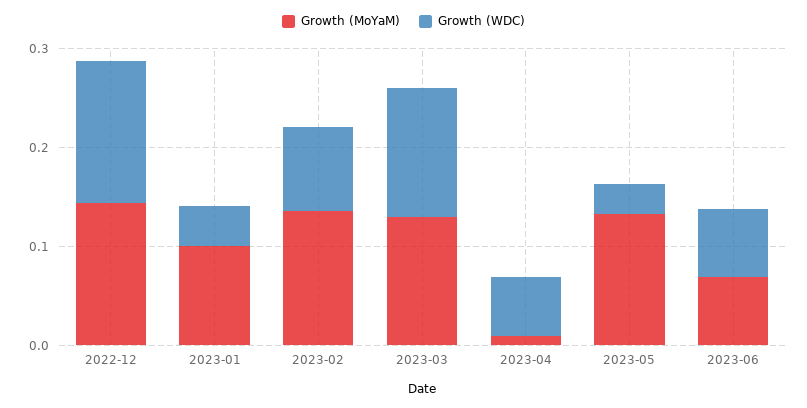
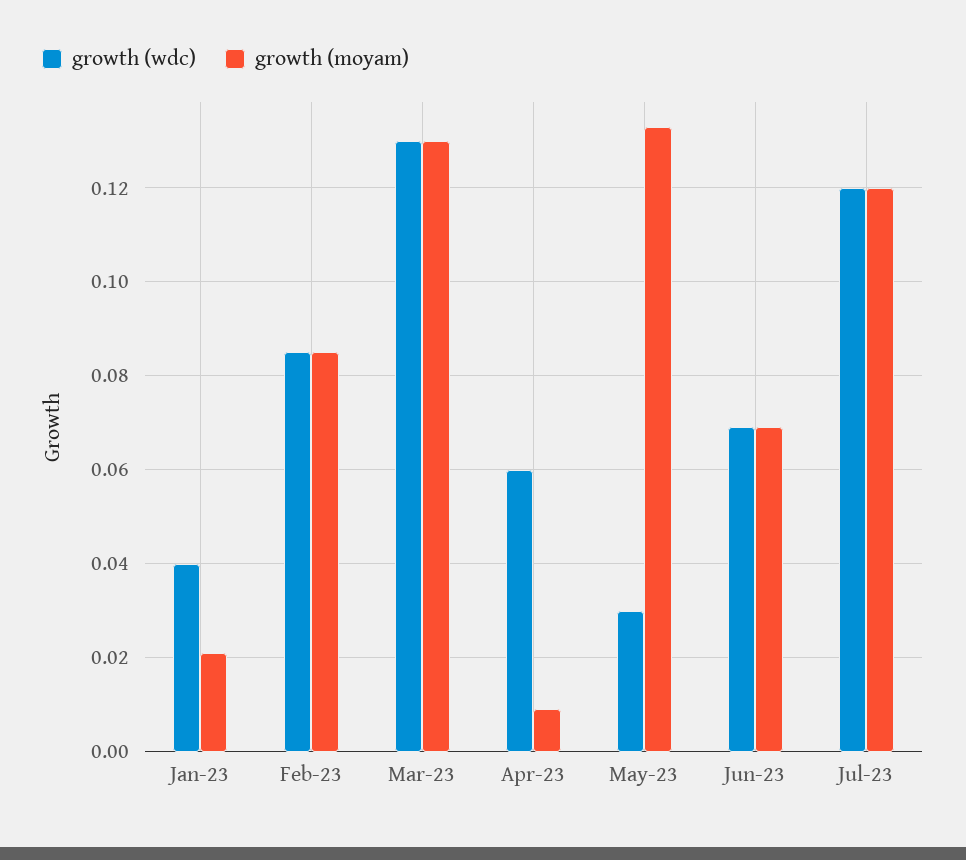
Growth (MoYaM), 2022-12: 0.14 -> none
Growth (WDC), 2022-12: 0.14 -> none
Growth (MoYaM), 2023-01: 0.1 -> 0.02
Growth (MoYaM), 2023-02: 0.14 -> 0.085
Growth (WDC), Jul-23: none -> 0.12
Growth (MoYaM), Jul-23: none -> 0.12

